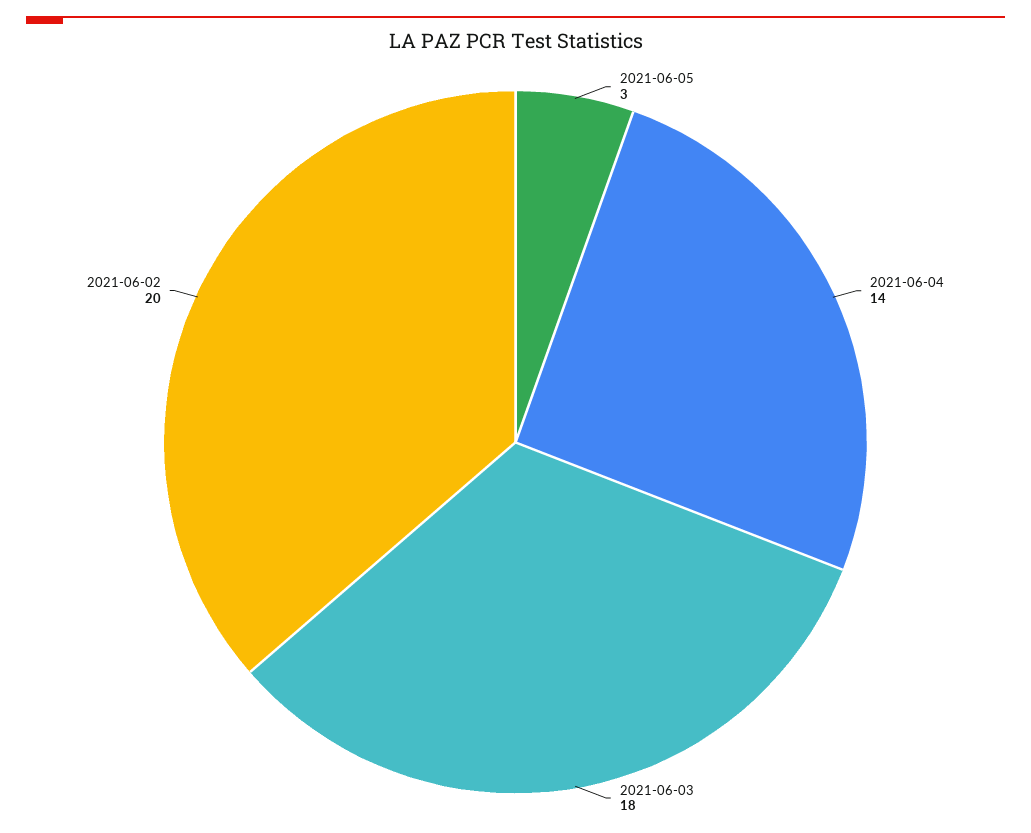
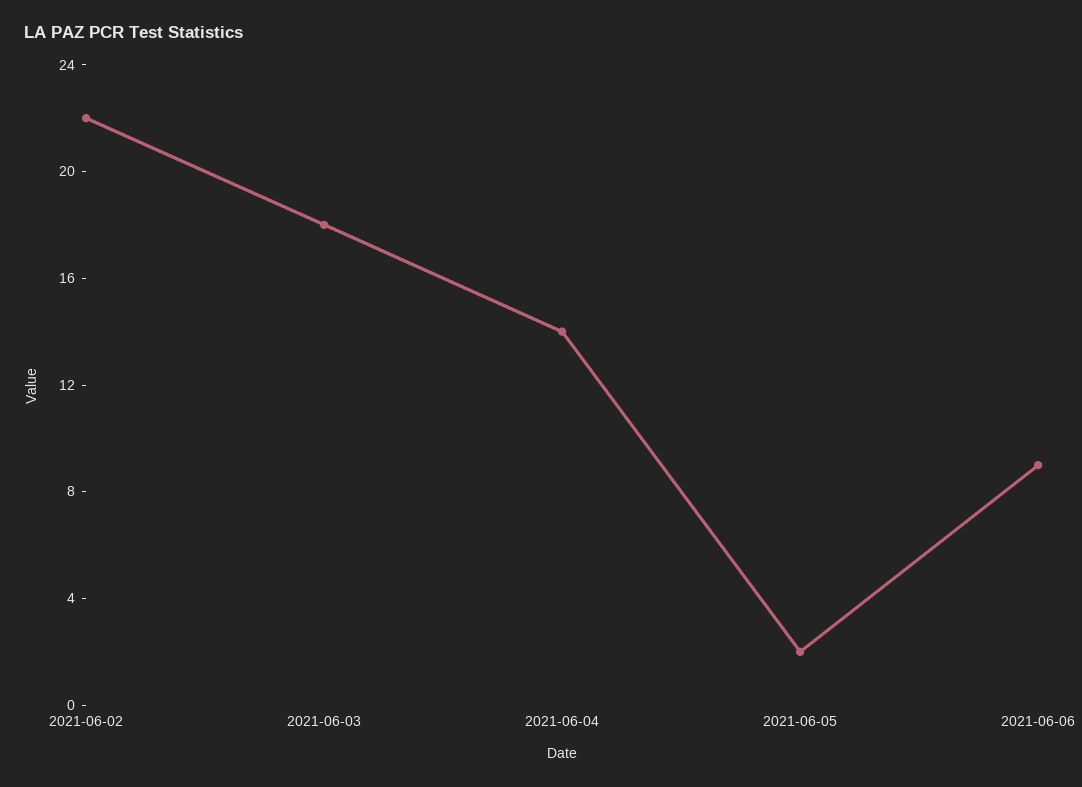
2021-06-05: 3 -> 2
2021-06-02: 20 -> 22
2021-06-06: none -> 9

